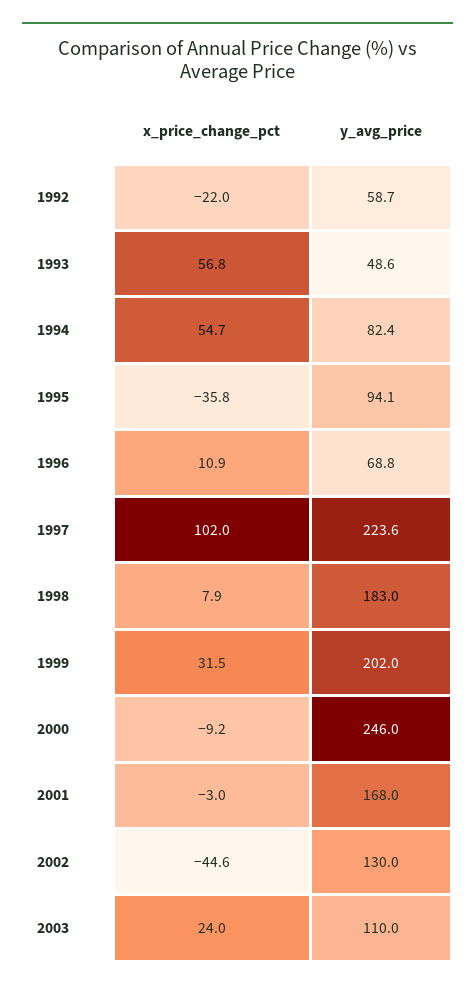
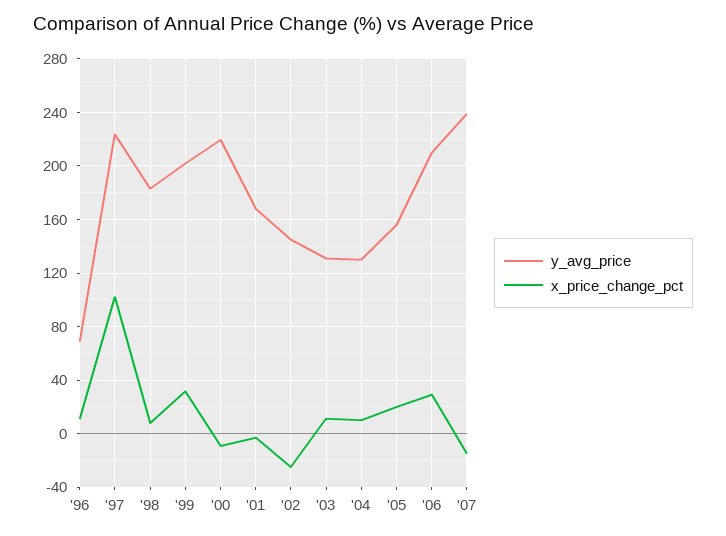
x_price_change_pct, 1992: -22 -> none
y_avg_price, 1992: 58.7 -> none
x_price_change_pct, 1993: 56.8 -> none
y_avg_price, 1993: 48.6 -> none
x_price_change_pct, 1994: 54.7 -> none
y_avg_price, 1994: 82.4 -> none
x_price_change_pct, 1995: -35.8 -> none
y_avg_price, 1995: 94.1 -> none
y_avg_price, 2000: 246 -> 220
x_price_change_pct, 2002: -44.6 -> -25
y_avg_price, 2002: 130 -> 145
x_price_change_pct, 2003: 24 -> 10
y_avg_price, 2003: 110 -> 130
y_avg_price, '04: none -> 130
x_price_change_pct, '04: none -> 10
y_avg_price, '05: none -> 155
x_price_change_pct, '05: none -> 20
y_avg_price, '06: none -> 210
x_price_change_pct, '06: none -> 30
y_avg_price, '07: none -> 240
x_price_change_pct, '07: none -> -15

